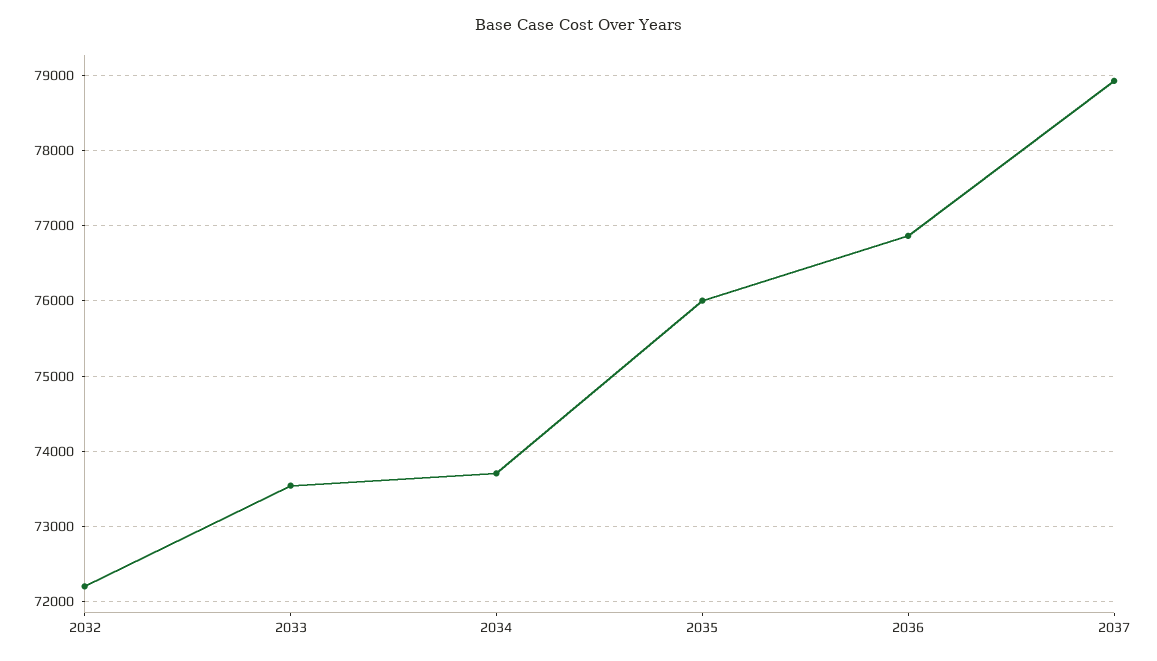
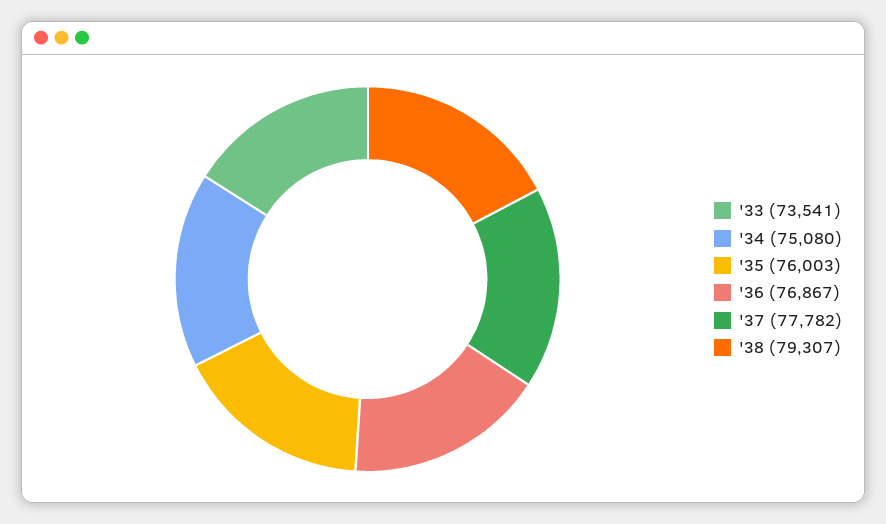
2032: 72200 -> none
2034: 73700 -> 75080
2037: 78900 -> 77782
'38: none -> 79307

